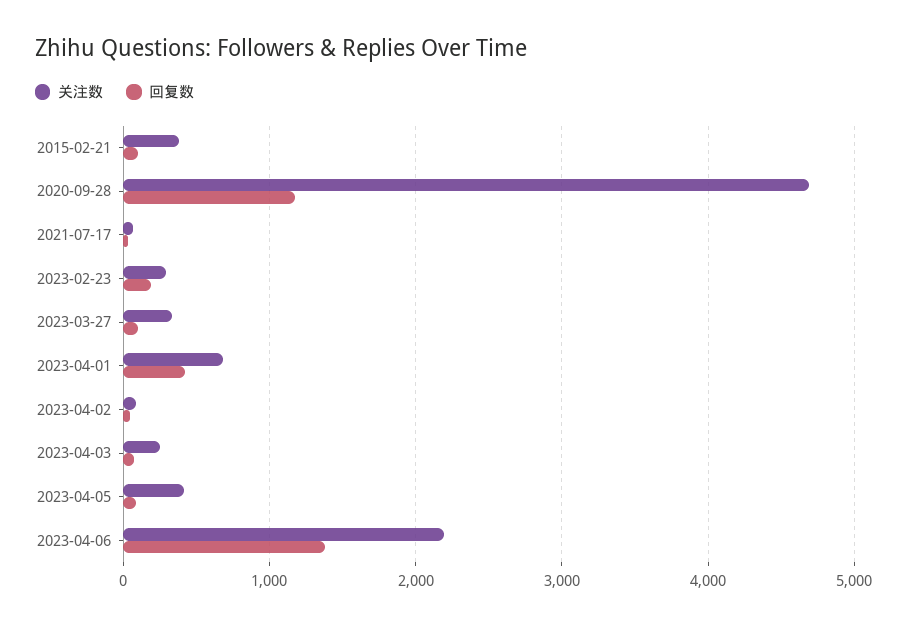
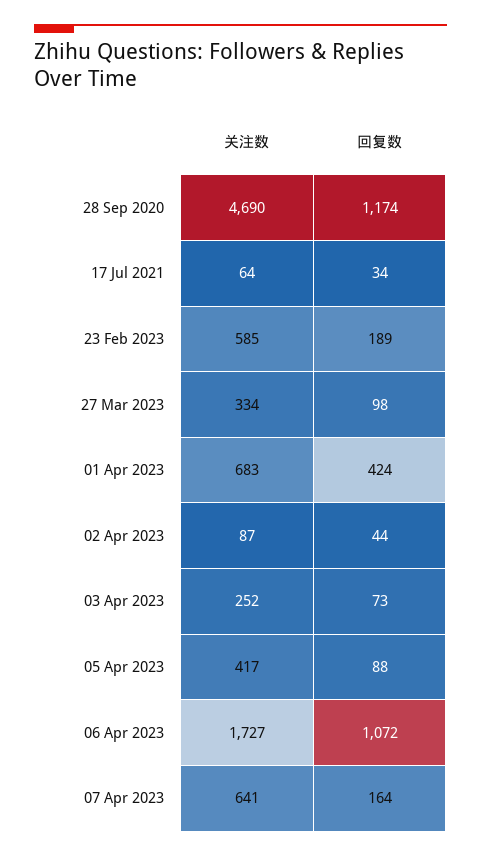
关注数, 2015-02-21: 400 -> none
回复数, 2015-02-21: 100 -> none
关注数, 2023-02-23: 300 -> 585
关注数, 2023-04-06: 2200 -> 1727
回复数, 2023-04-06: 1400 -> 1072
关注数, 07 Apr 2023: none -> 641
回复数, 07 Apr 2023: none -> 164

